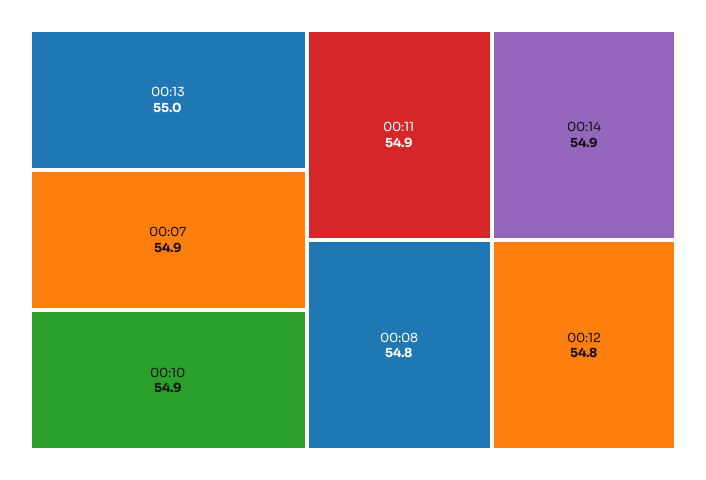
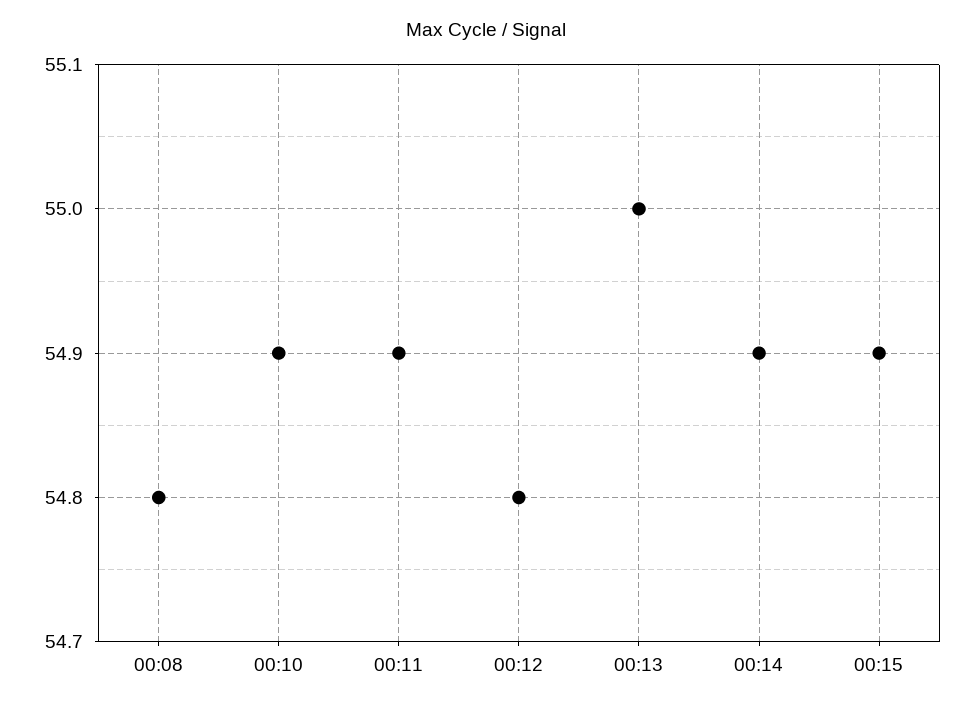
00:07: 54.9 -> none
00:15: none -> 54.9

